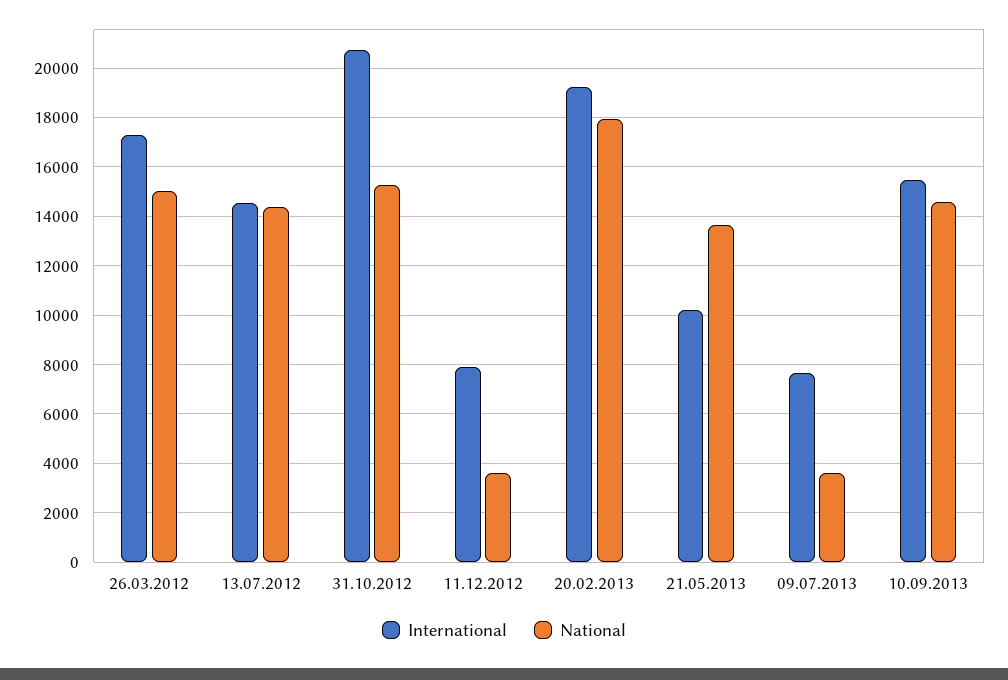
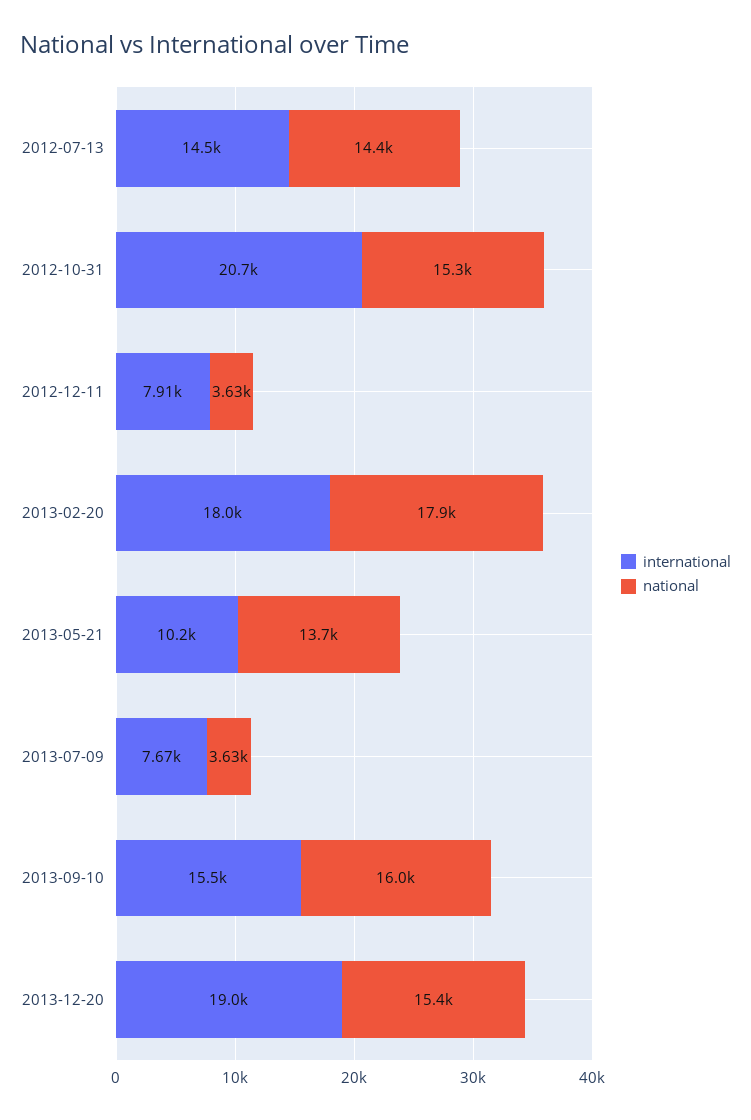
International, 26.03.2012: 17250 -> none
National, 26.03.2012: 15000 -> none
International, 20.02.2013: 19250 -> 18000
National, 10.09.2013: 14500 -> 16000
International, 2013-12-20: none -> 19000
National, 2013-12-20: none -> 15400

